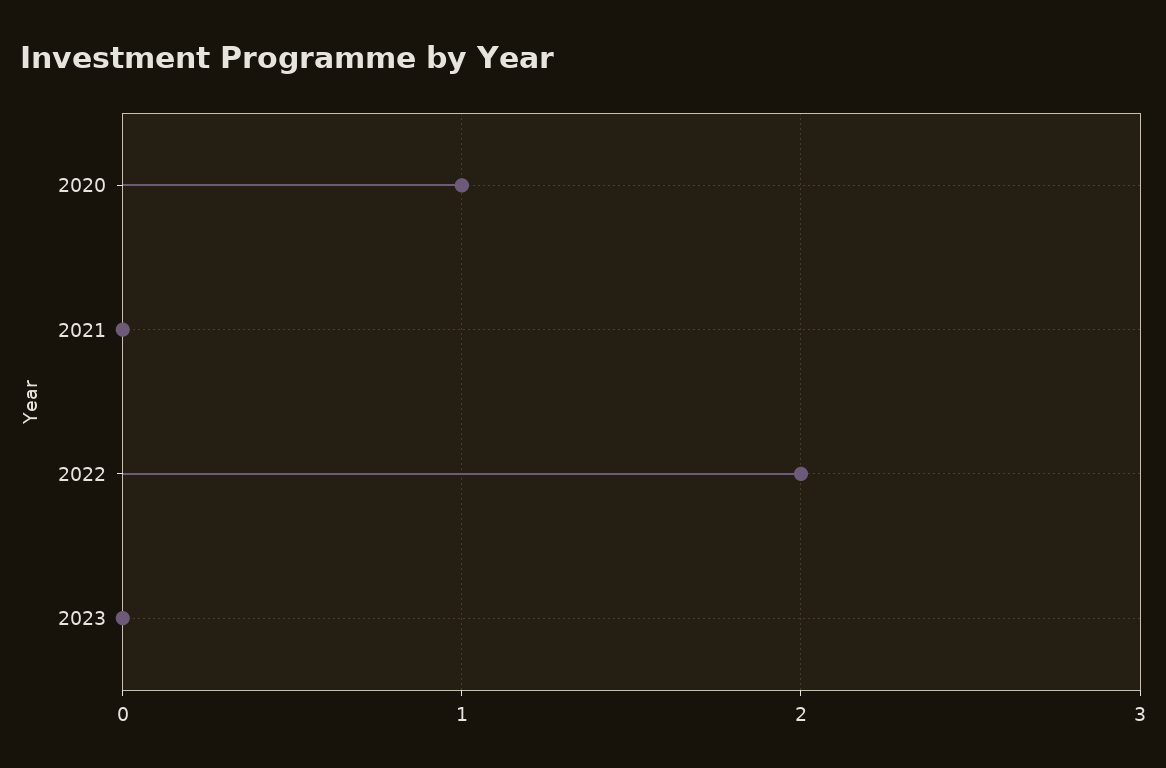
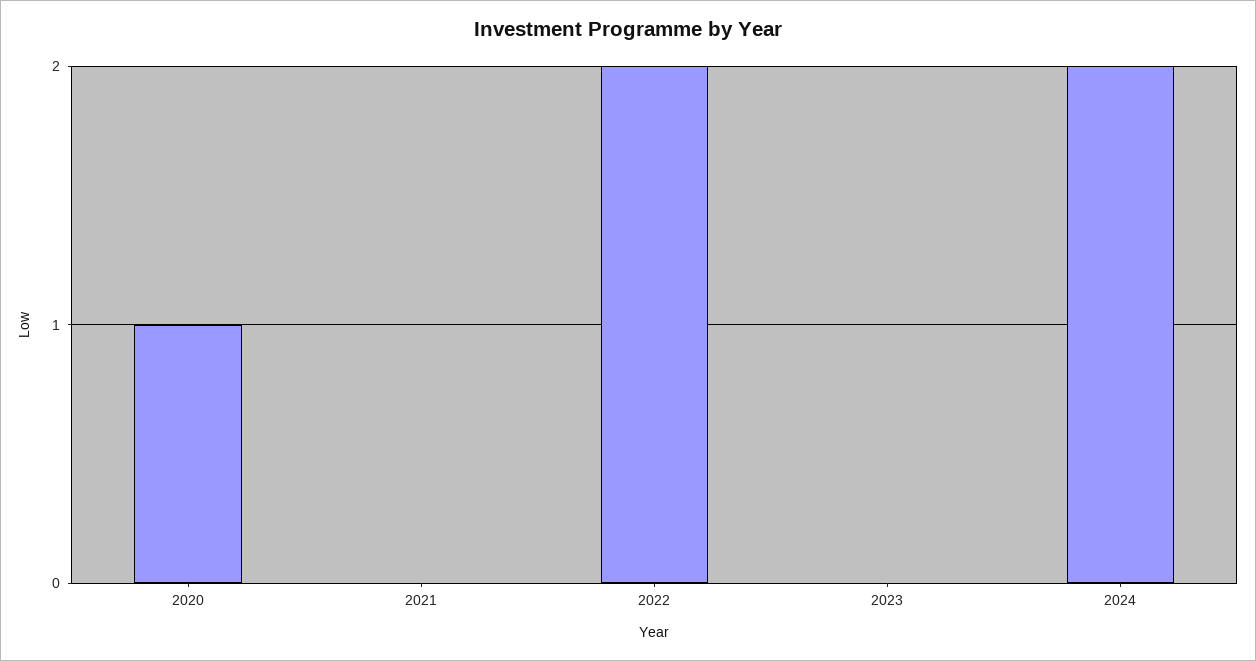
2024: none -> 2

